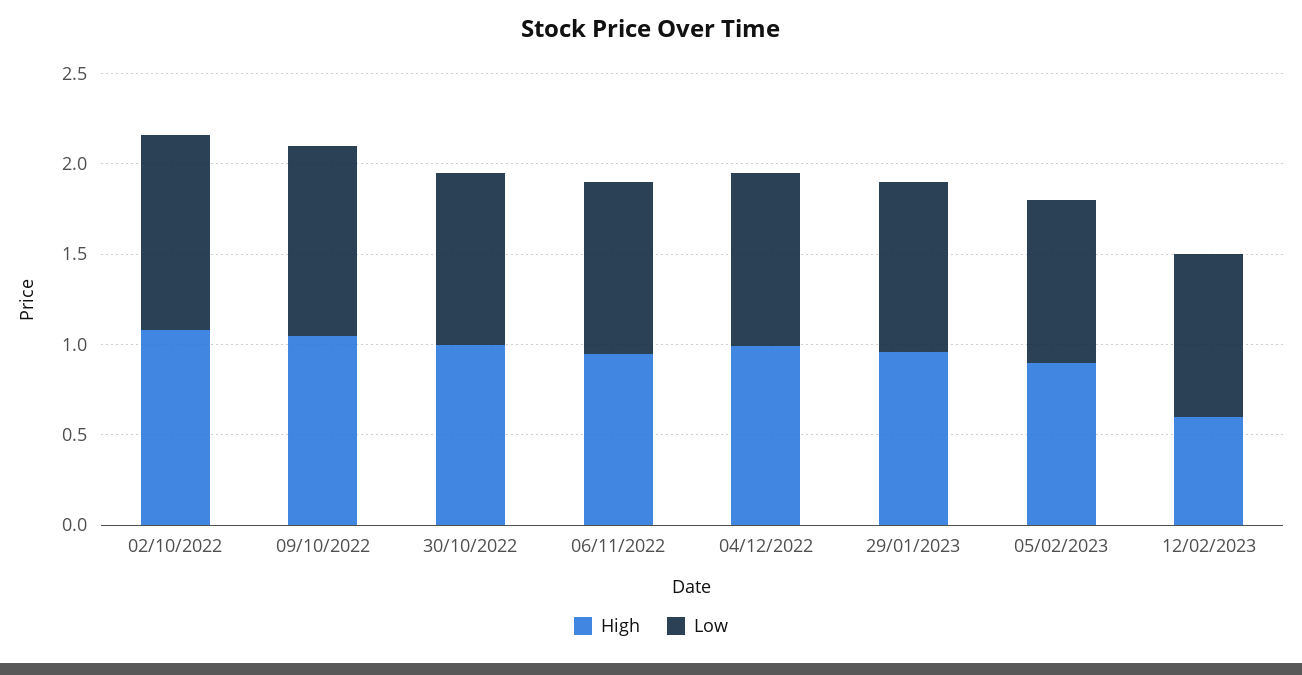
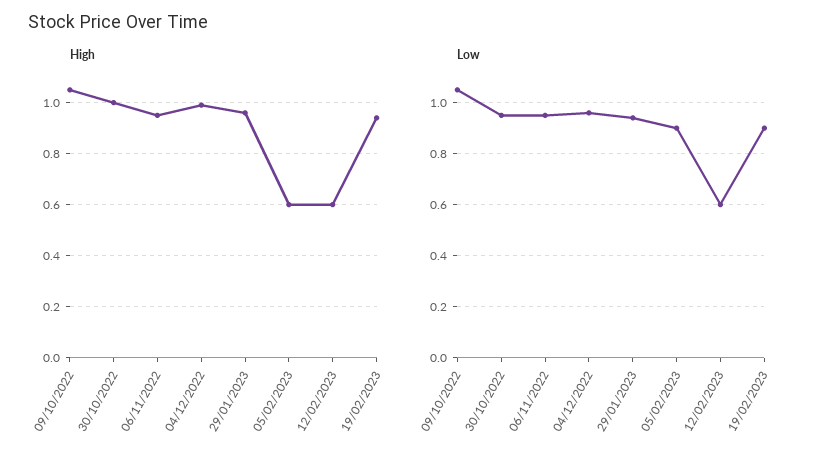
High, 02/10/2022: 1.1 -> none
Low, 02/10/2022: 1.1 -> none
High, 05/02/2023: 0.9 -> 0.6
Low, 12/02/2023: 0.9 -> 0.6
High, 19/02/2023: none -> 0.95
Low, 19/02/2023: none -> 0.9

